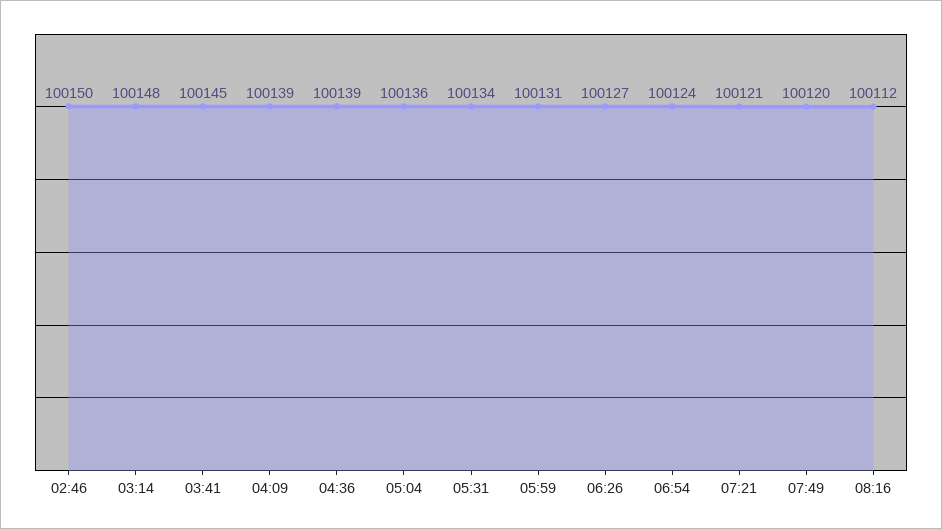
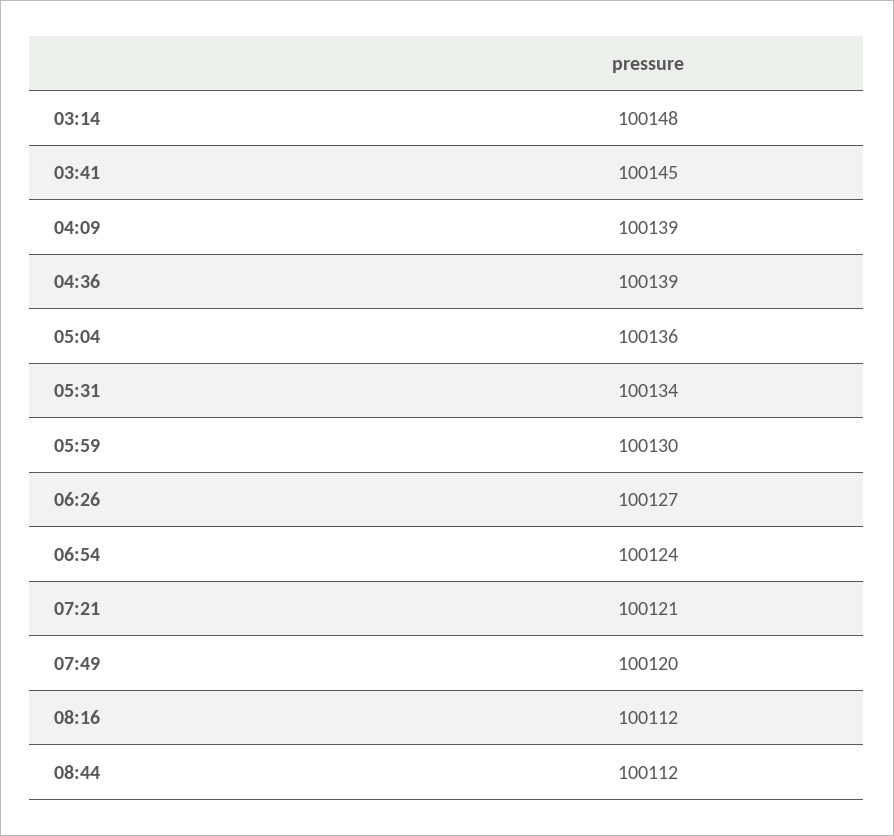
02:46: 100150 -> none
05:59: 100131 -> 100130
08:44: none -> 100112

